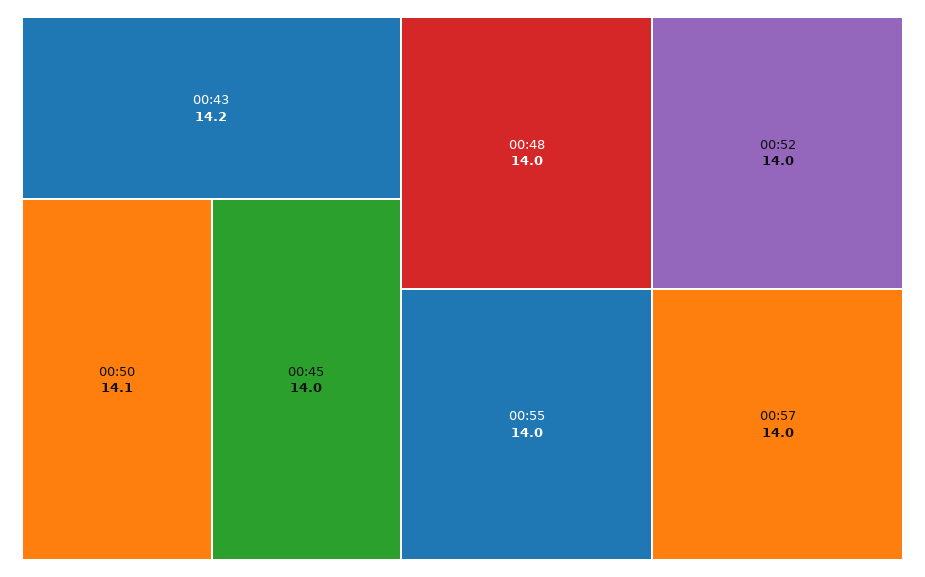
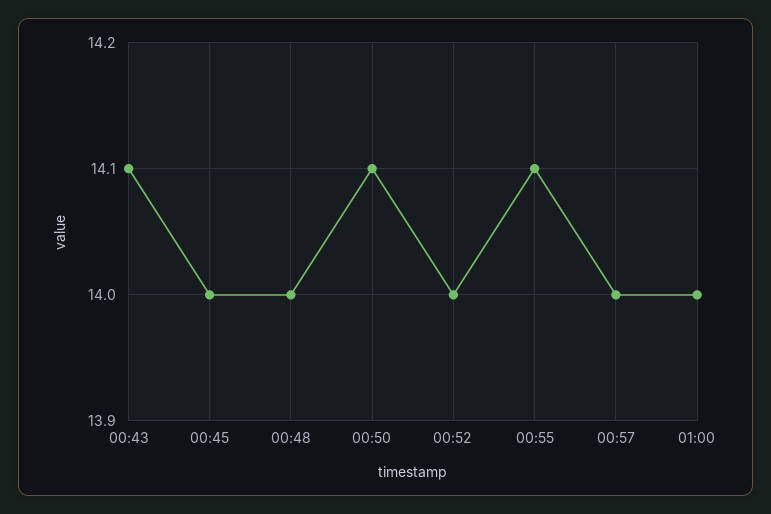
00:43: 14.2 -> 14.1
00:55: 14 -> 14.1
01:00: none -> 14

